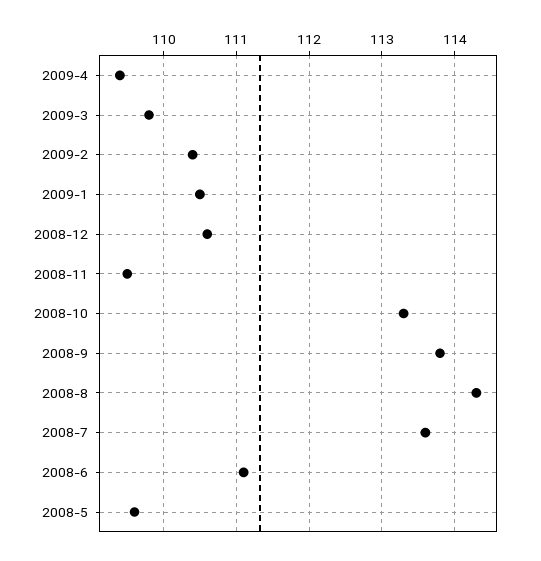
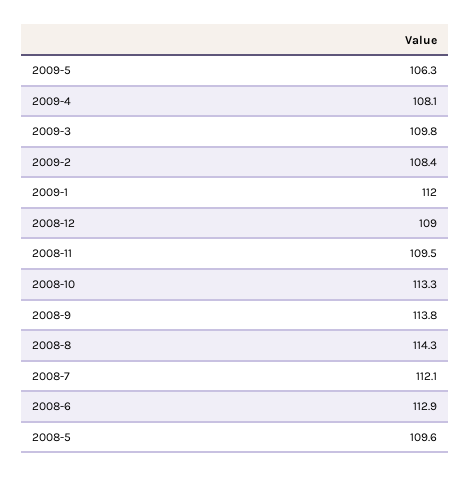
2009-4: 109.4 -> 108.1
2009-2: 110.4 -> 108.4
2009-1: 110.5 -> 112
2008-12: 110.6 -> 109
2008-7: 113.6 -> 112.1
2008-6: 111.1 -> 112.9
2009-5: none -> 106.3

